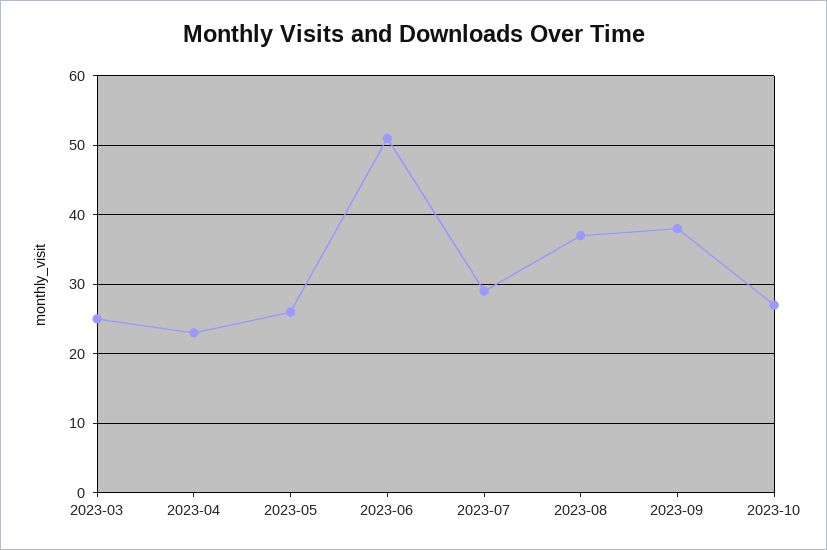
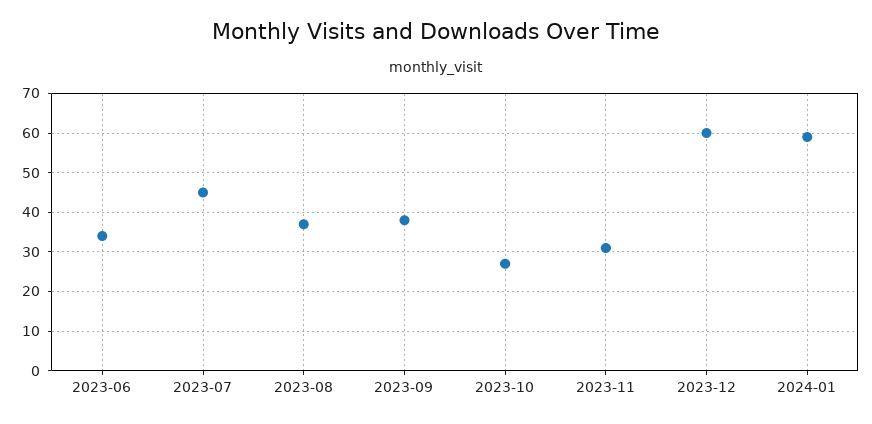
2023-03: 25 -> none
2023-04: 23 -> none
2023-05: 26 -> none
2023-06: 51 -> 35
2023-07: 29 -> 45
2023-11: none -> 30
2023-12: none -> 60
2024-01: none -> 60

